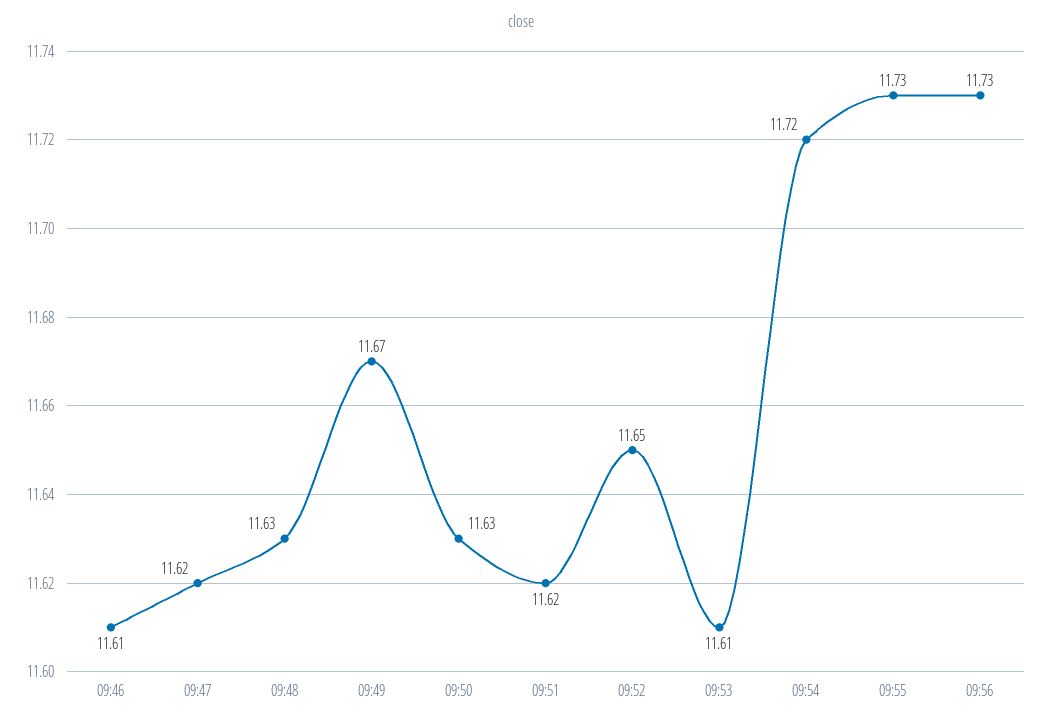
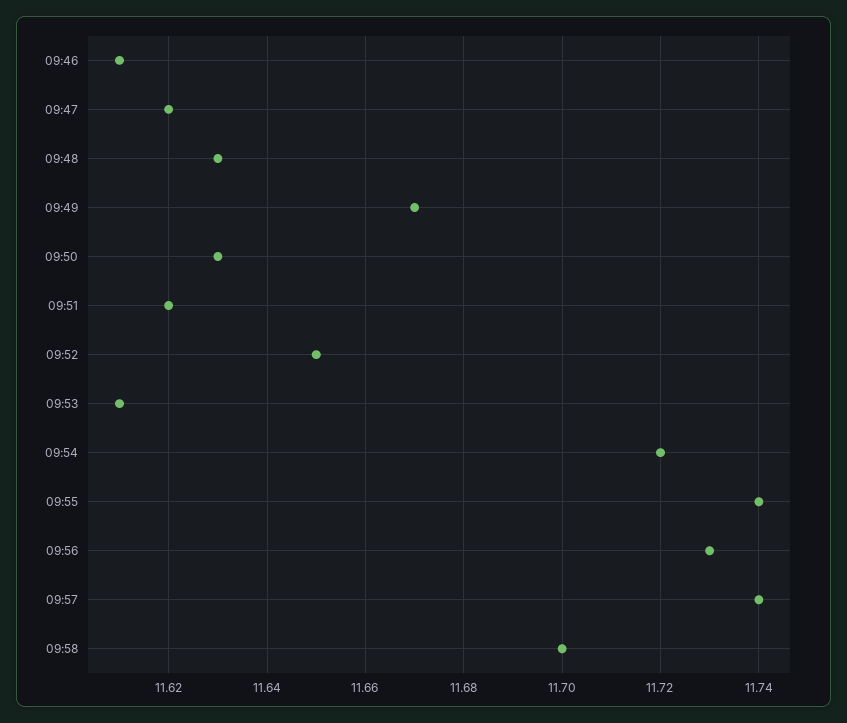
09:55: 11.73 -> 11.74
09:57: none -> 11.74
09:58: none -> 11.7

